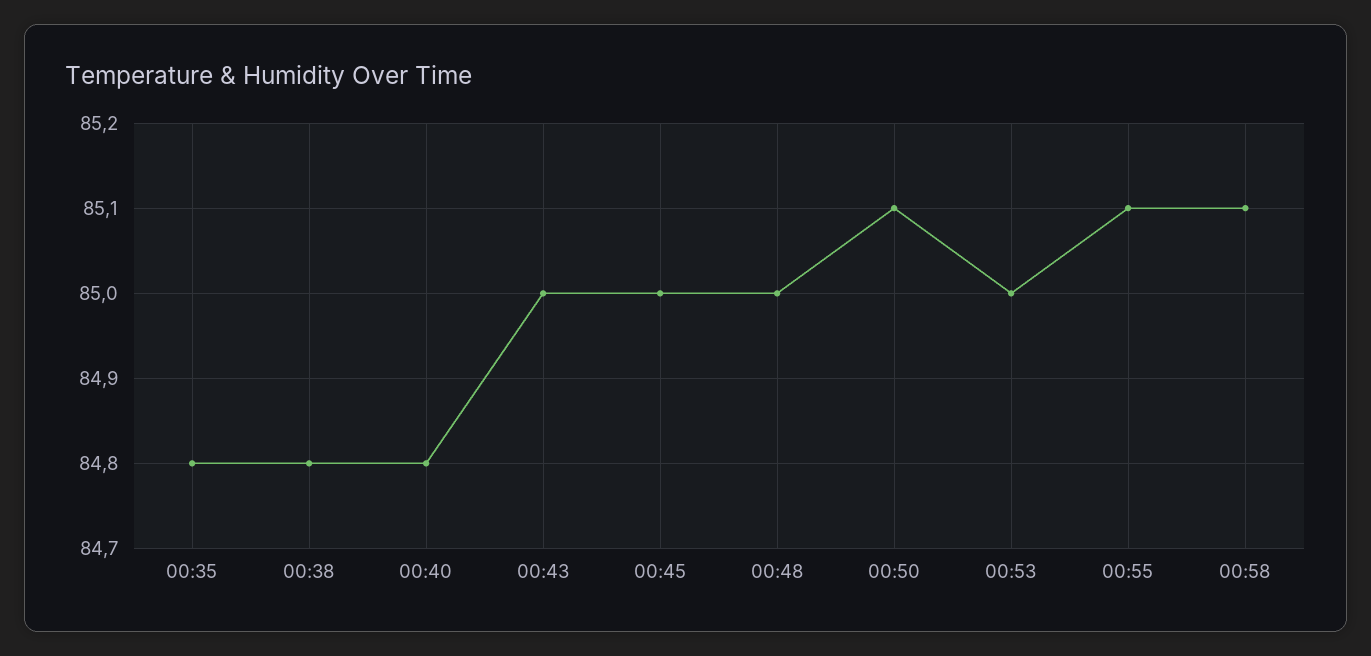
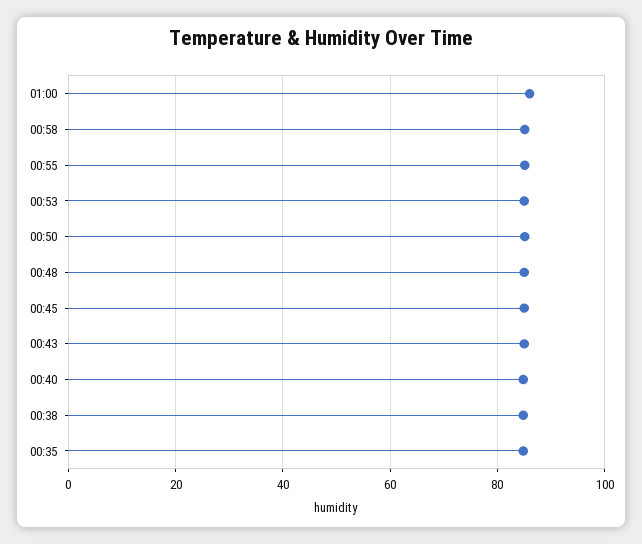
01:00: none -> 86

